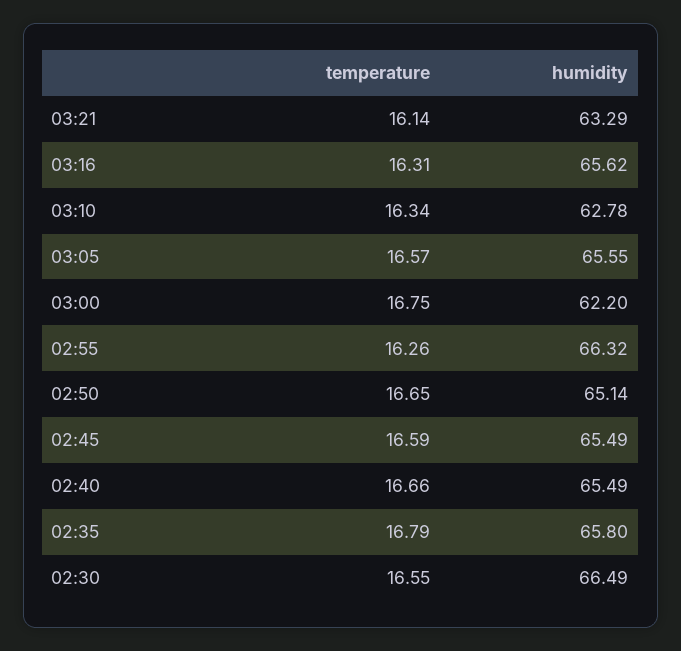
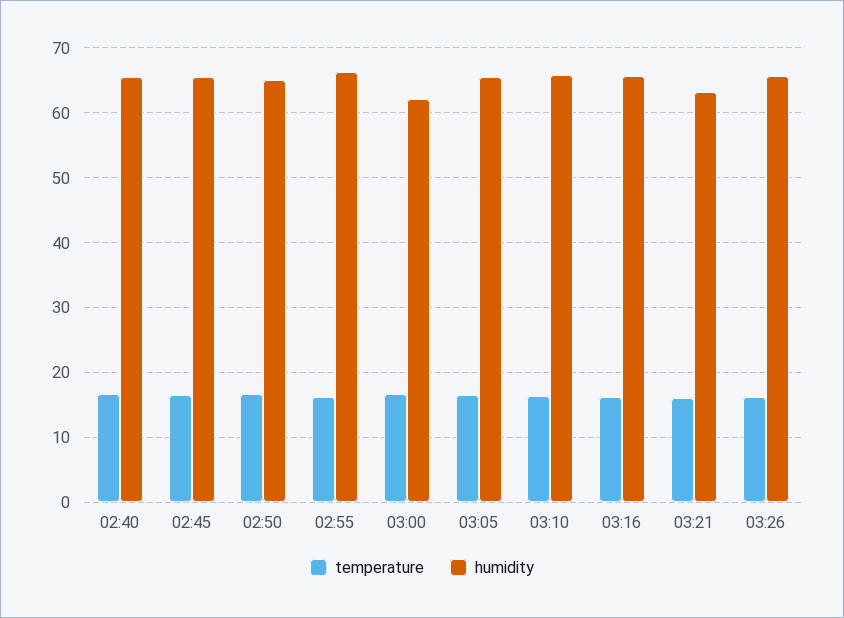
humidity, 03:10: 62.78 -> 66
temperature, 02:35: 16.79 -> none
humidity, 02:35: 65.8 -> none
temperature, 02:30: 16.55 -> none
humidity, 02:30: 66.49 -> none
temperature, 03:26: none -> 16
humidity, 03:26: none -> 66

